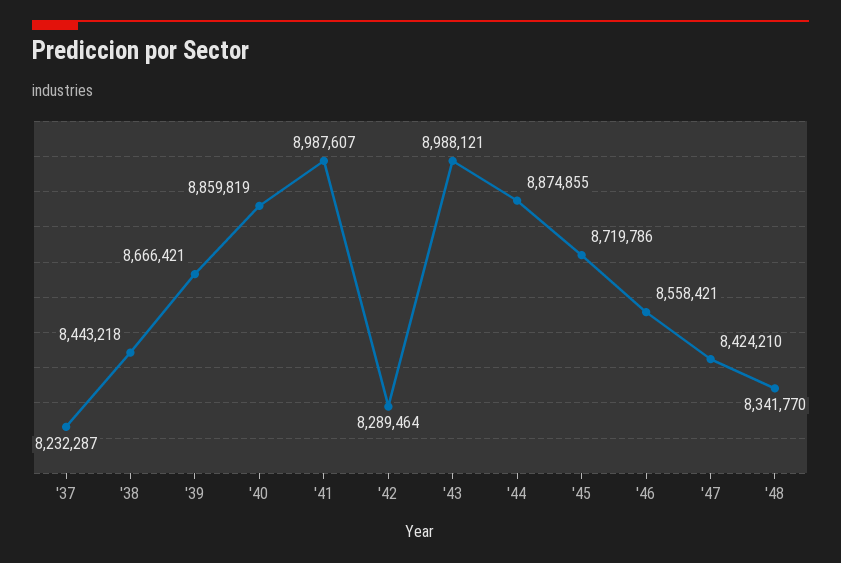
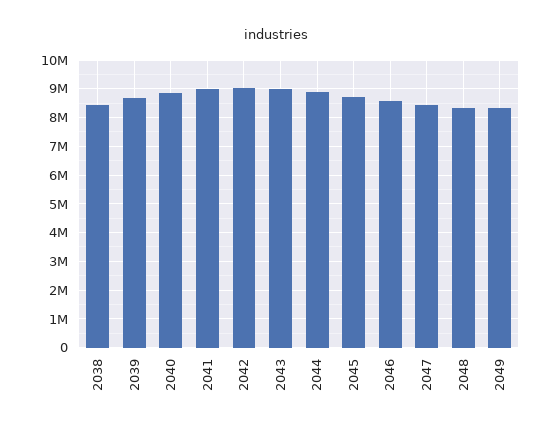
'37: 8232287 -> none
'42: 8289464 -> 9000000
2049: none -> 8250000

